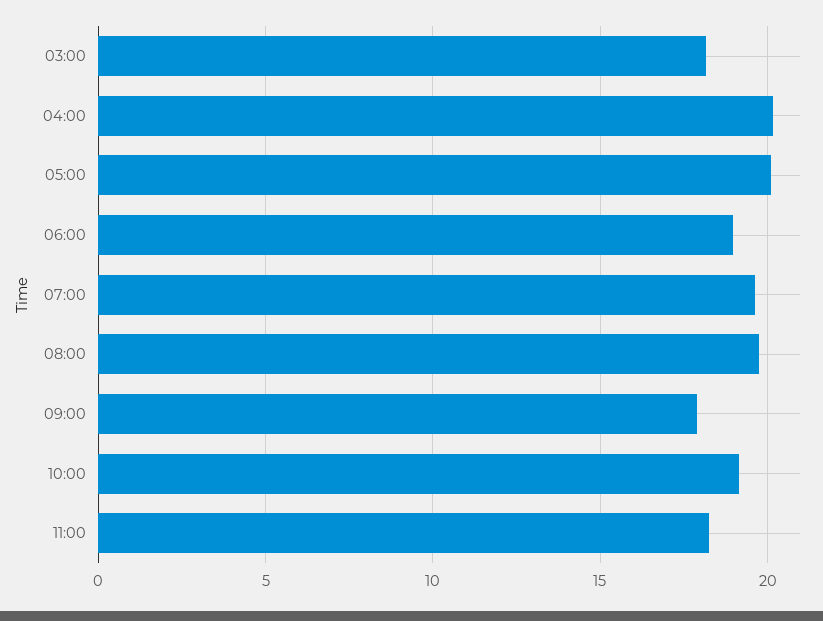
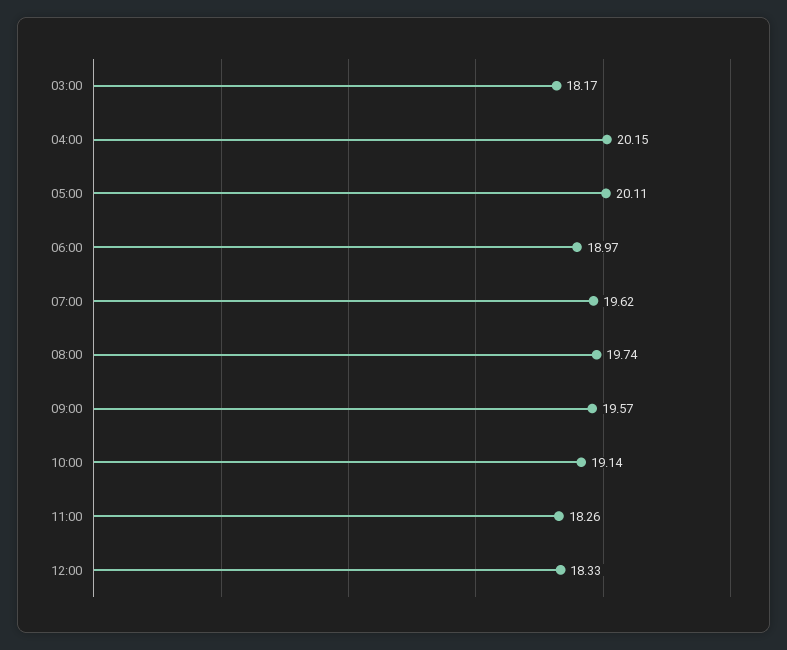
09:00: 18 -> 19.57
12:00: none -> 18.33

